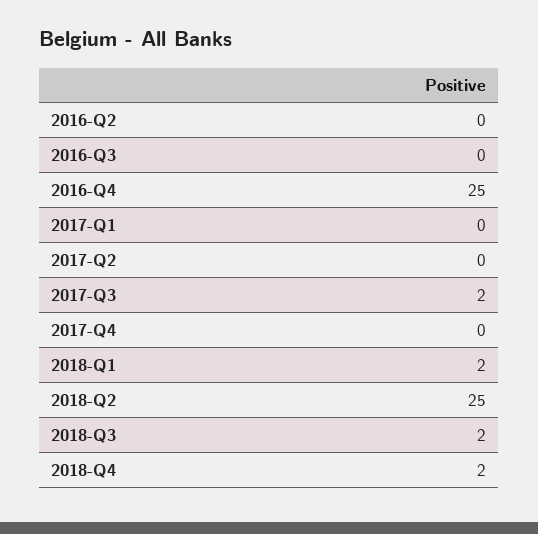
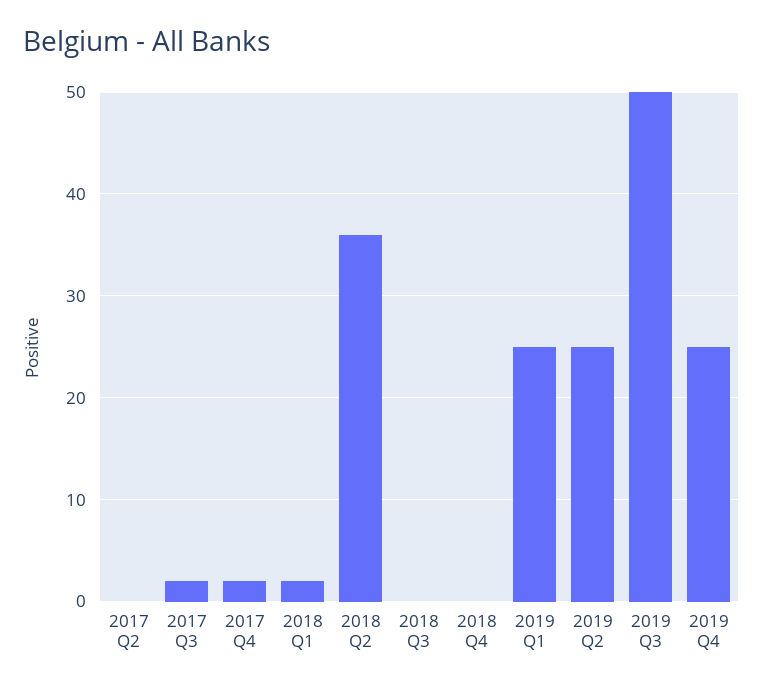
2016-Q2: 0 -> none
2016-Q3: 0 -> none
2016-Q4: 25 -> none
2017-Q1: 0 -> none
2017-Q4: 0 -> 2
2018-Q2: 25 -> 36
2018-Q3: 2 -> 0
2018-Q4: 2 -> 0
2019 Q1: none -> 25
2019 Q2: none -> 25
2019 Q3: none -> 50
2019 Q4: none -> 25

